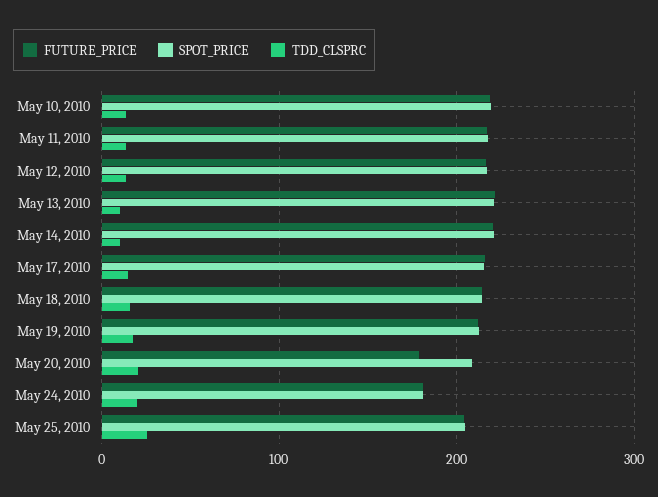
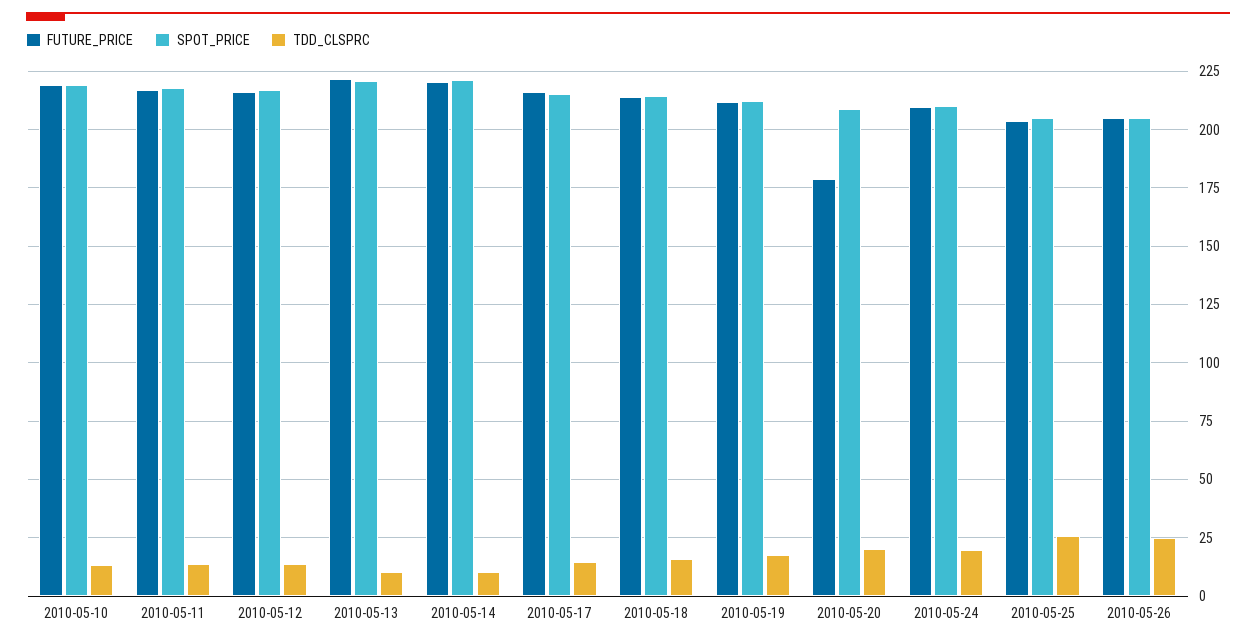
FUTURE_PRICE, May 24, 2010: 180 -> 210
SPOT_PRICE, May 24, 2010: 180 -> 210
FUTURE_PRICE, 2010-05-26: none -> 205
SPOT_PRICE, 2010-05-26: none -> 205
TDD_CLSPRC, 2010-05-26: none -> 25

